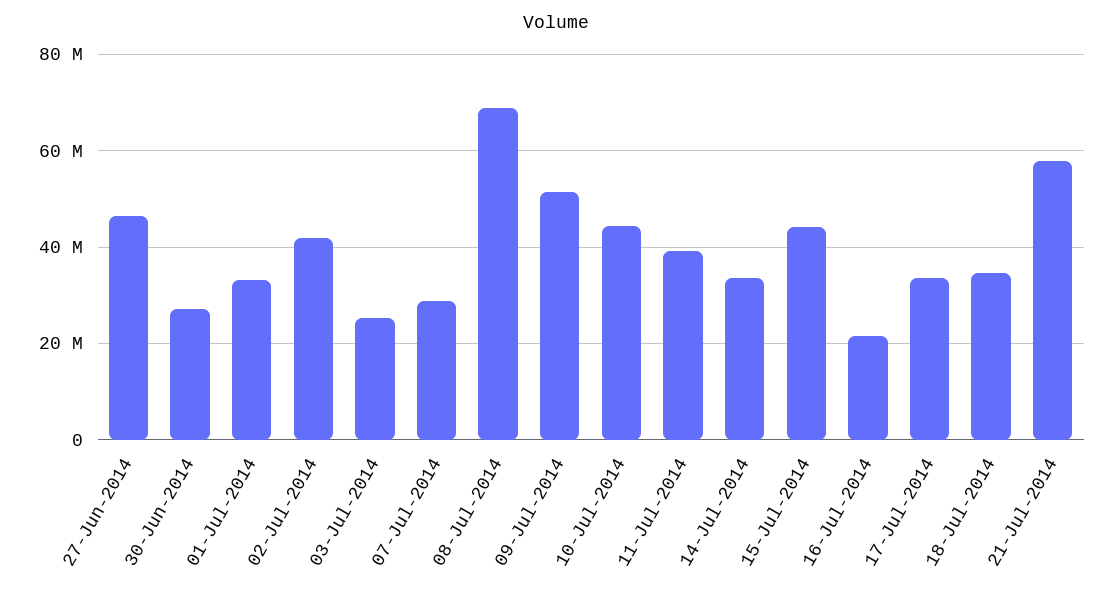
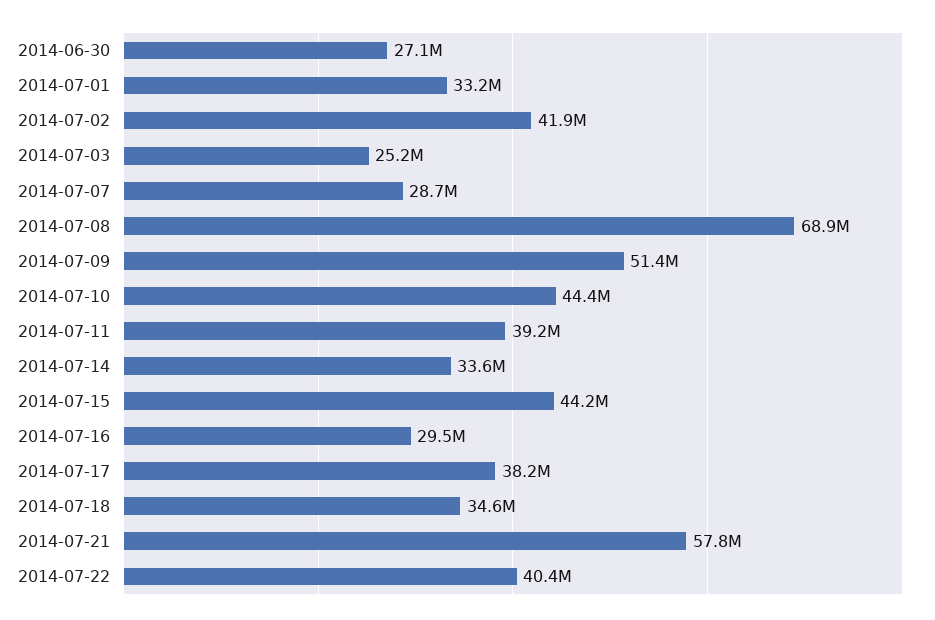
27-Jun-2014: 46000000 -> none
16-Jul-2014: 22000000 -> 29500000
17-Jul-2014: 34000000 -> 38200000
2014-07-22: none -> 40400000

